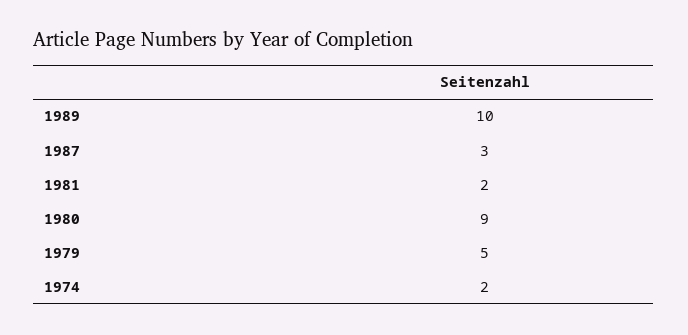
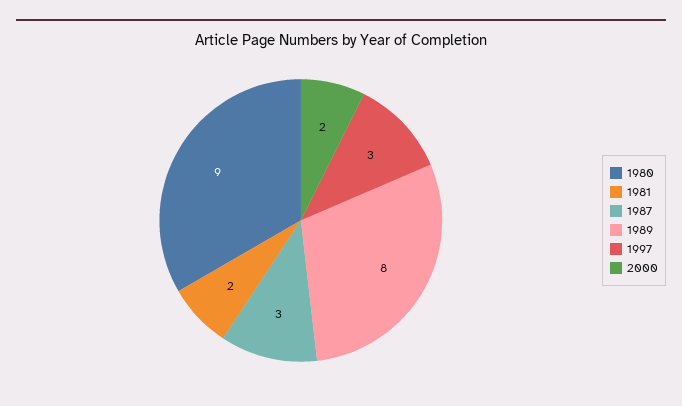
1989: 10 -> 8
1979: 5 -> none
1974: 2 -> none
1997: none -> 3
2000: none -> 2

